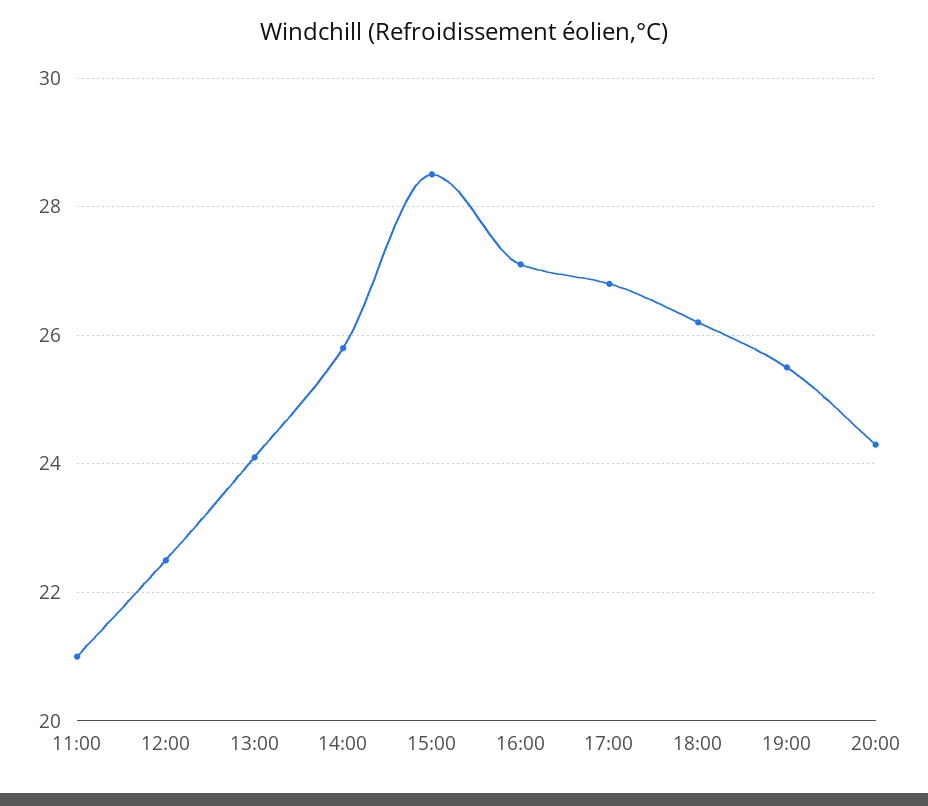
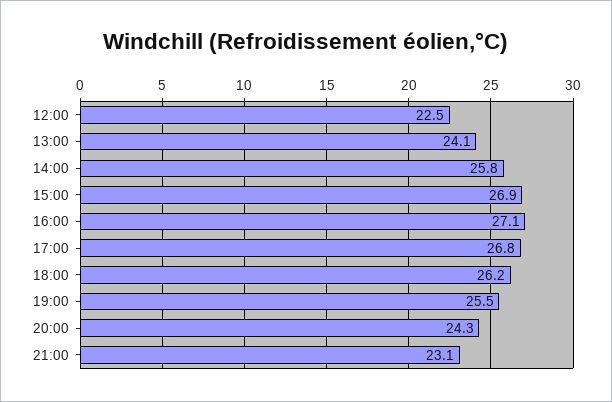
11:00: 21 -> none
15:00: 28.5 -> 26.9
21:00: none -> 23.1

